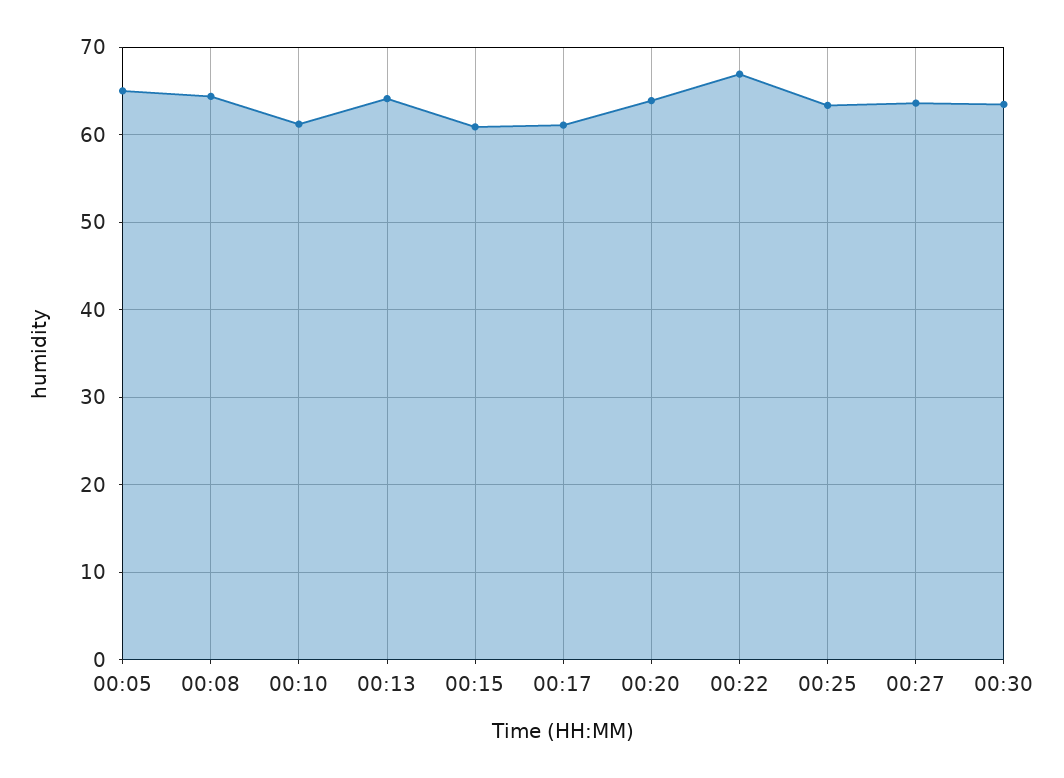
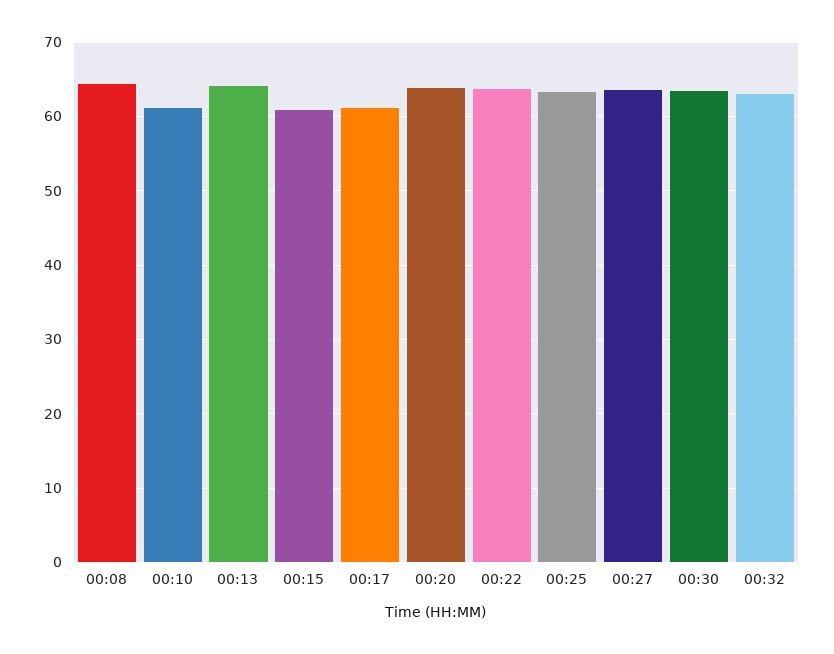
00:05: 65 -> none
00:22: 67 -> 64
00:32: none -> 63

